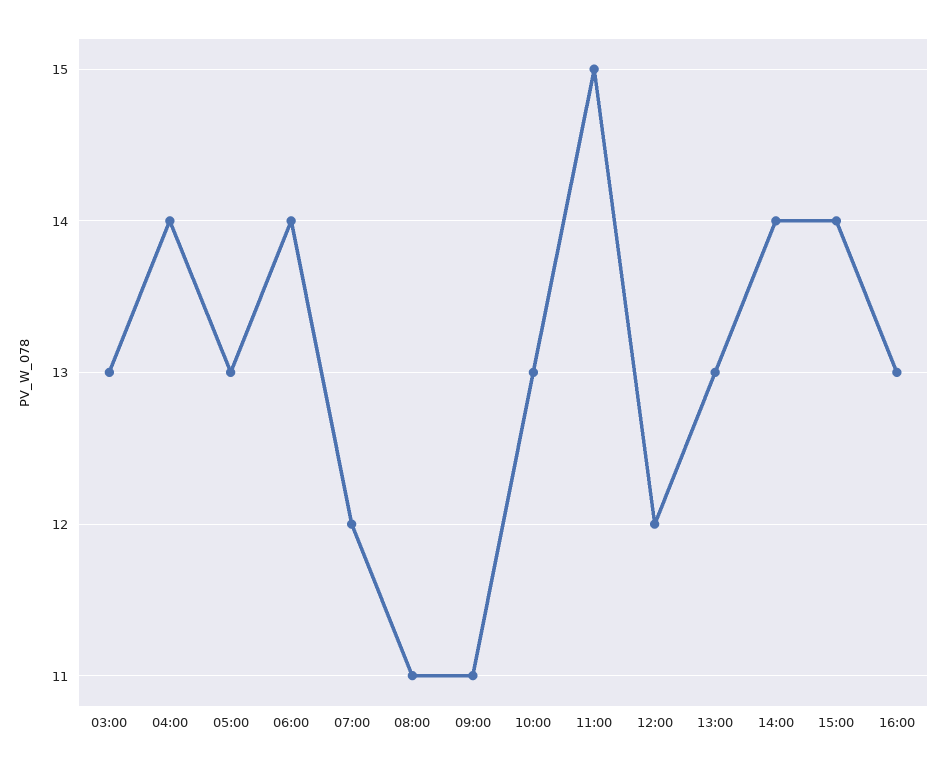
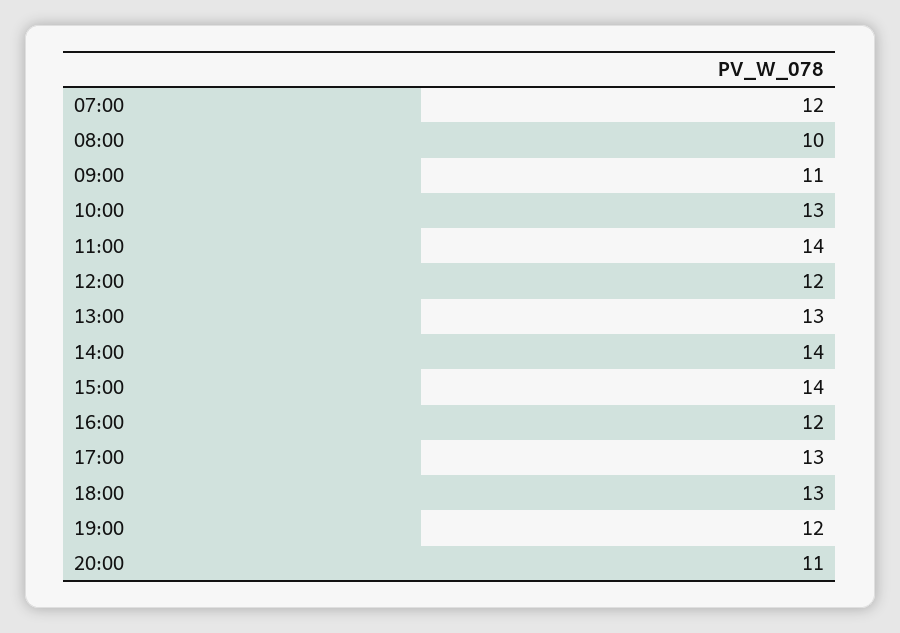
03:00: 13 -> none
04:00: 14 -> none
05:00: 13 -> none
06:00: 14 -> none
08:00: 11 -> 10
11:00: 15 -> 14
16:00: 13 -> 12
17:00: none -> 13
18:00: none -> 13
19:00: none -> 12
20:00: none -> 11

